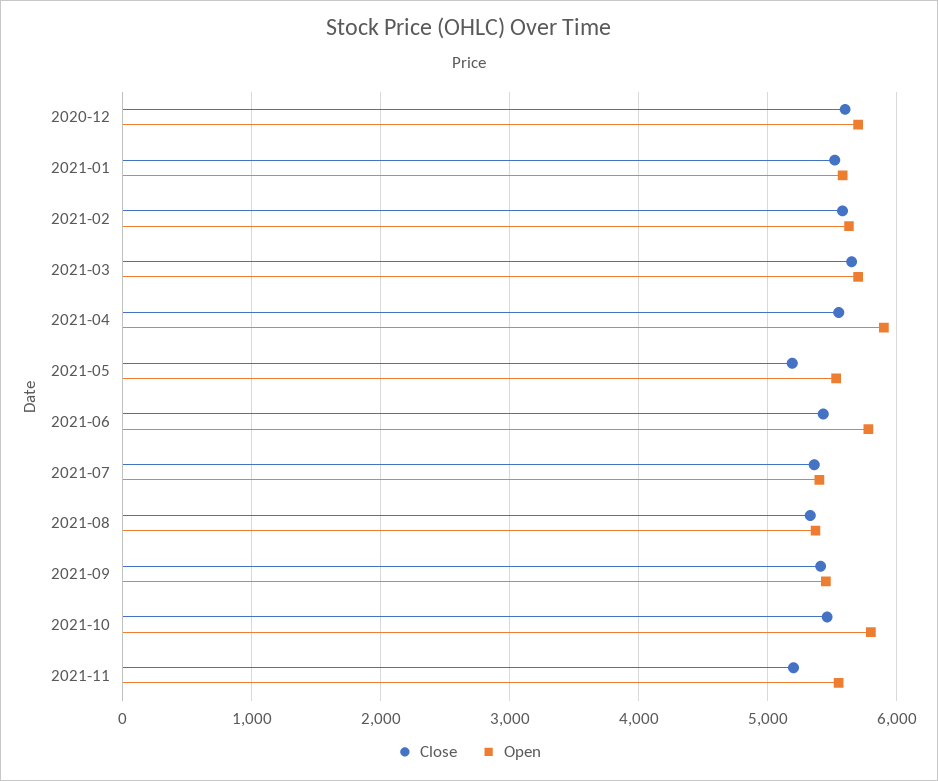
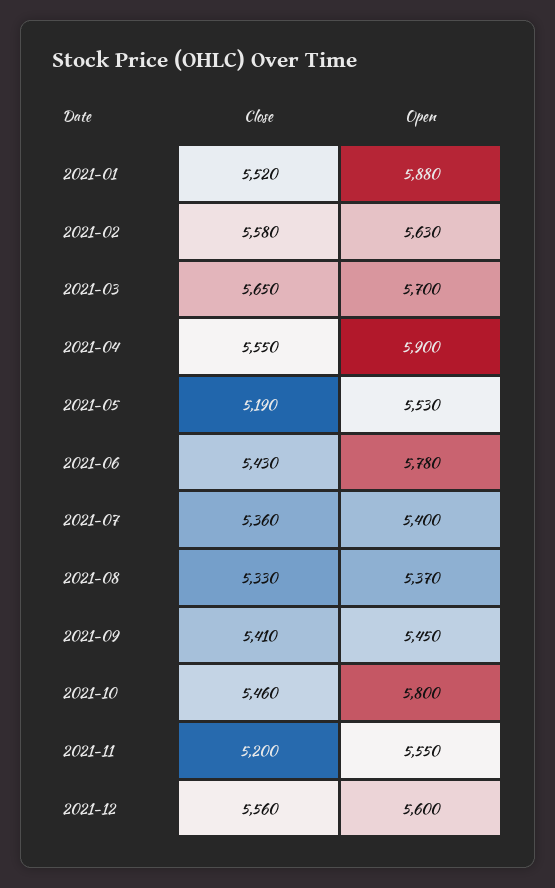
Close, 2020-12: 5600 -> none
Open, 2020-12: 5700 -> none
Open, 2021-01: 5600 -> 5880
Close, 2021-12: none -> 5560
Open, 2021-12: none -> 5600

